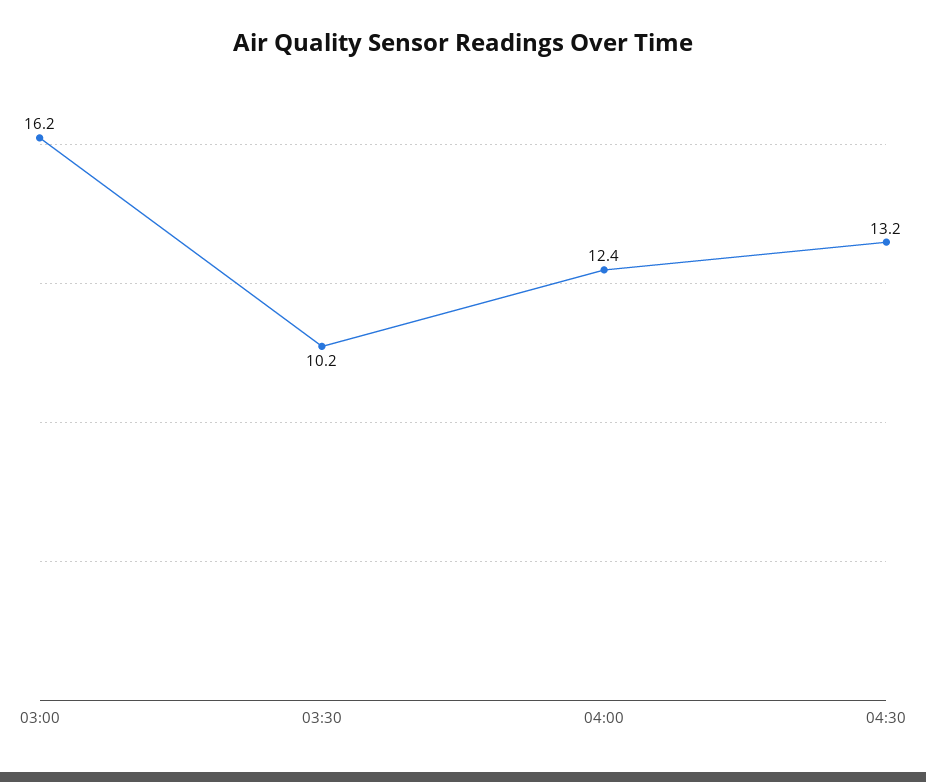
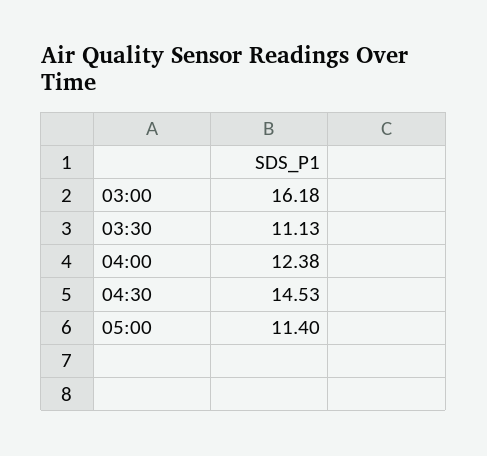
03:30: 10.2 -> 11.13
04:30: 13.2 -> 14.53
05:00: none -> 11.4

